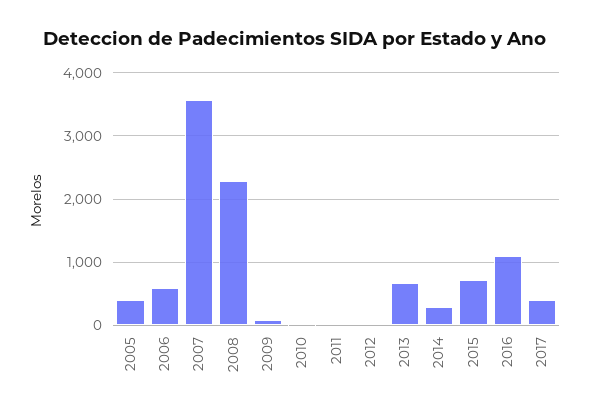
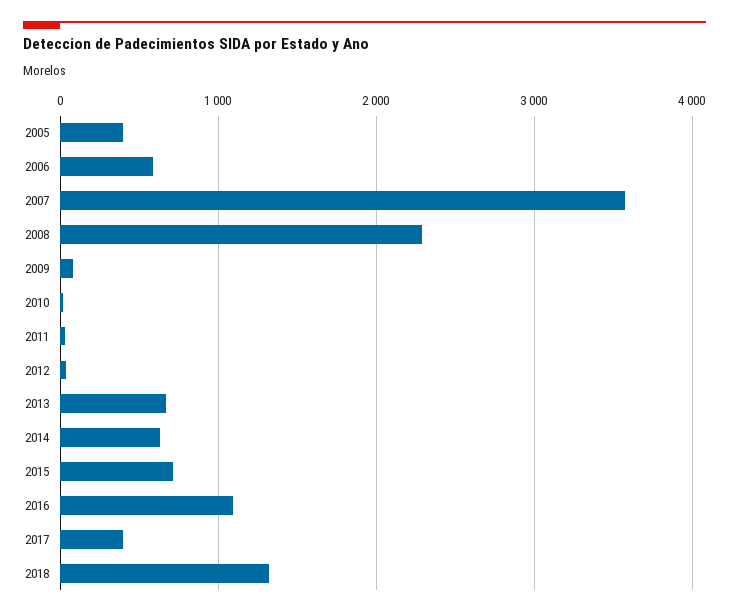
2014: 300 -> 600
2018: none -> 1300

